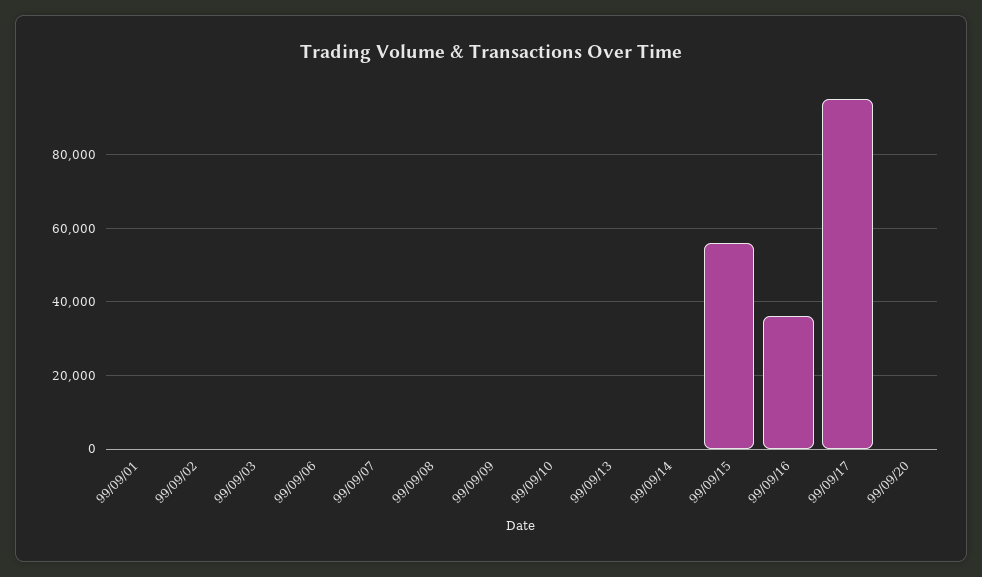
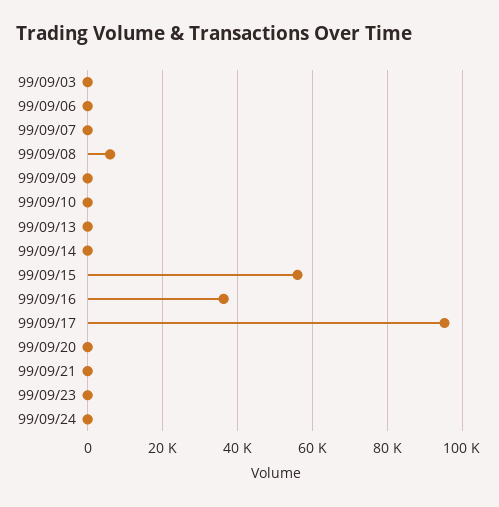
99/09/01: 0 -> none
99/09/02: 0 -> none
99/09/08: 0 -> 6000
99/09/21: none -> 0
99/09/23: none -> 0
99/09/24: none -> 0

